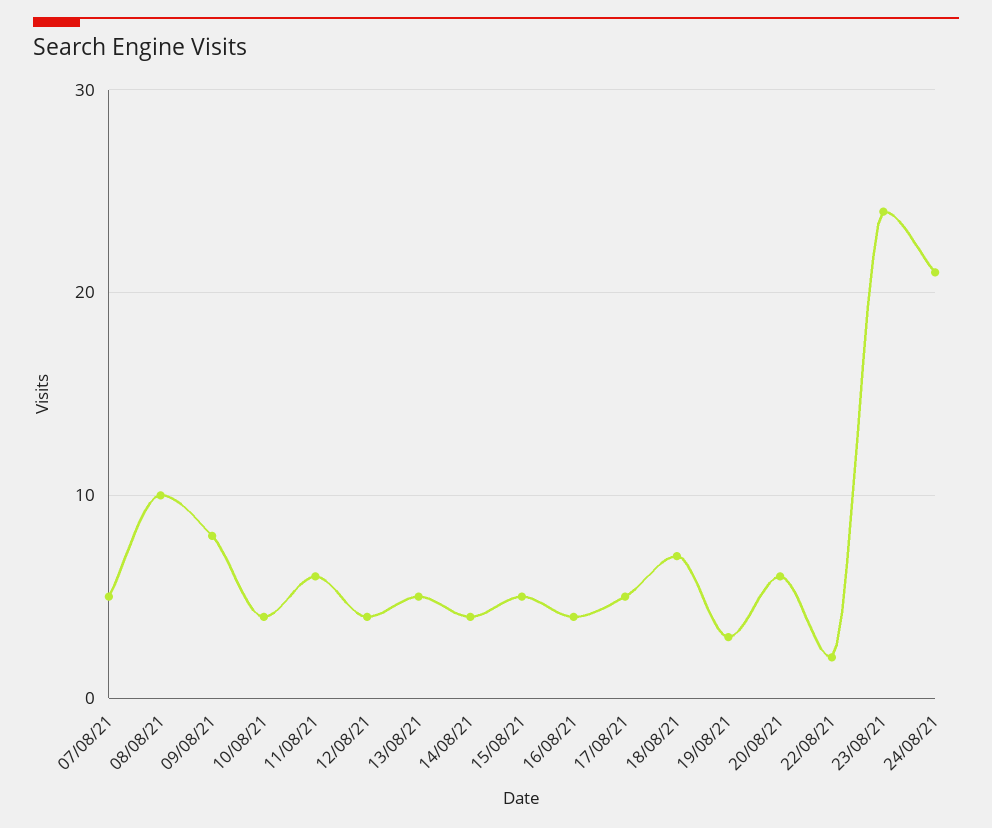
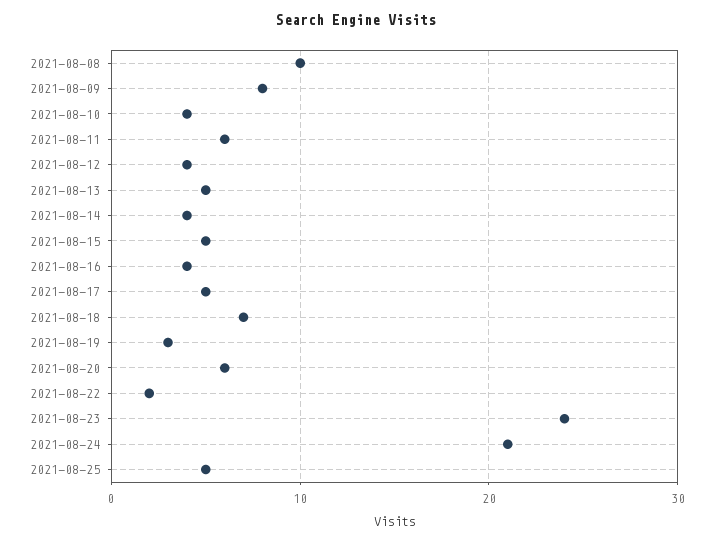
07/08/21: 5 -> none
2021-08-25: none -> 5

